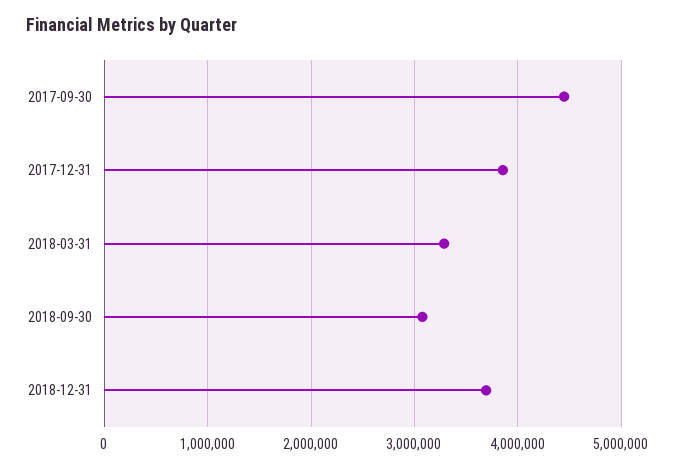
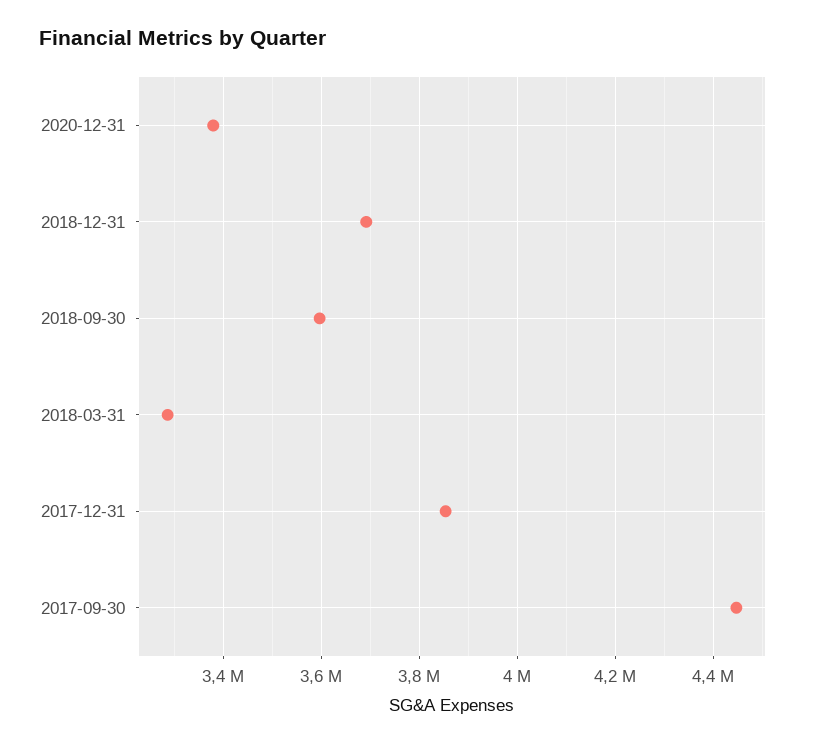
2018-09-30: 3100000 -> 3600000
2020-12-31: none -> 3380000

